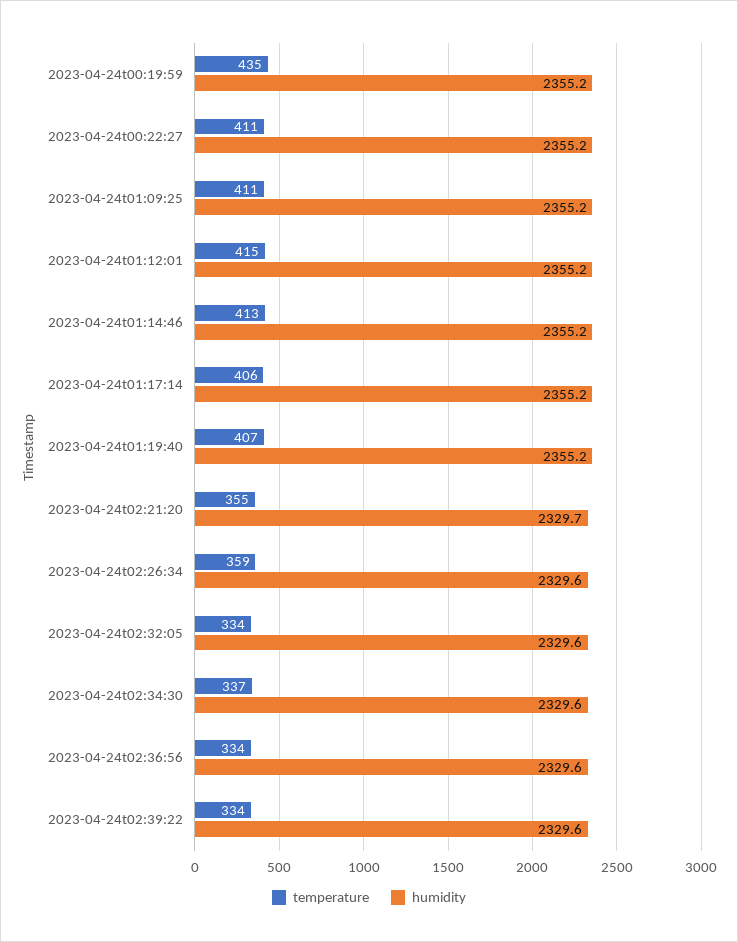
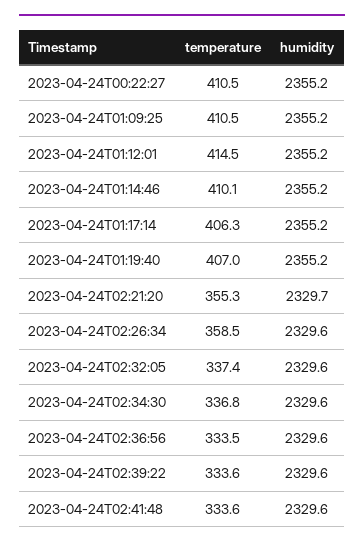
temperature, 2023-04-24t00:19:59: 435 -> none
humidity, 2023-04-24t00:19:59: 2355.2 -> none
temperature, 2023-04-24t01:14:46: 413 -> 410.1
temperature, 2023-04-24t02:32:05: 334 -> 337.4
temperature, 2023-04-24T02:41:48: none -> 333.6
humidity, 2023-04-24T02:41:48: none -> 2329.6

